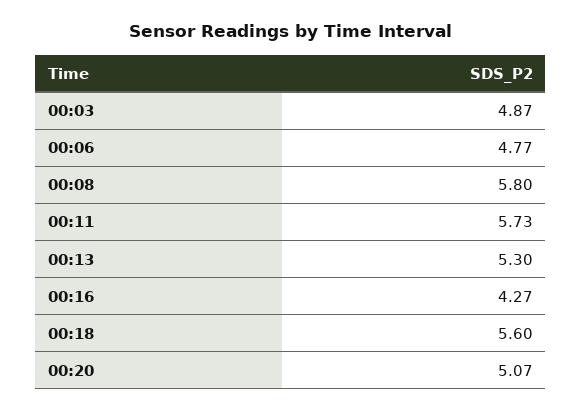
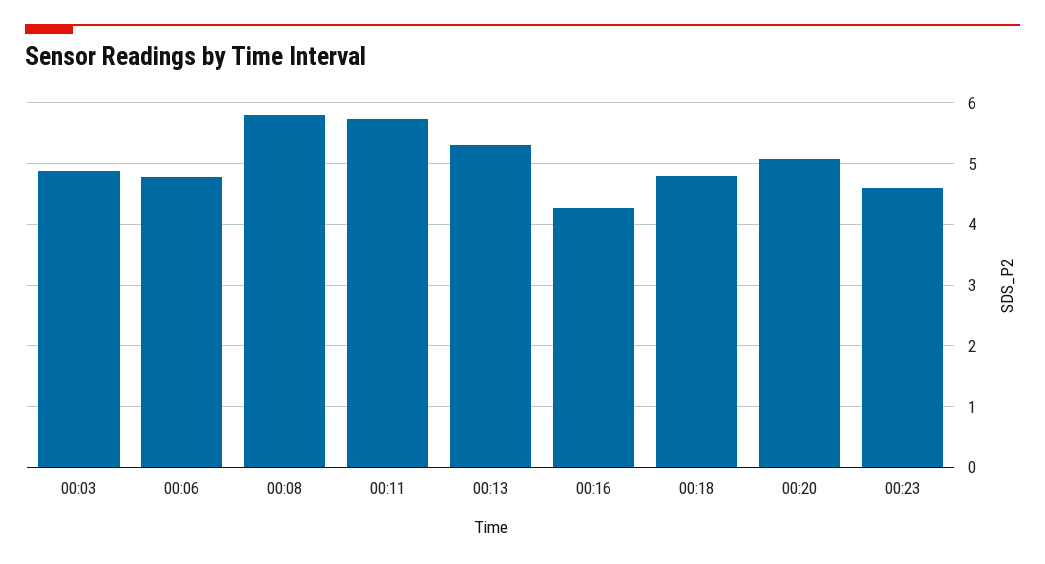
00:18: 5.6 -> 4.8
00:23: none -> 4.6

